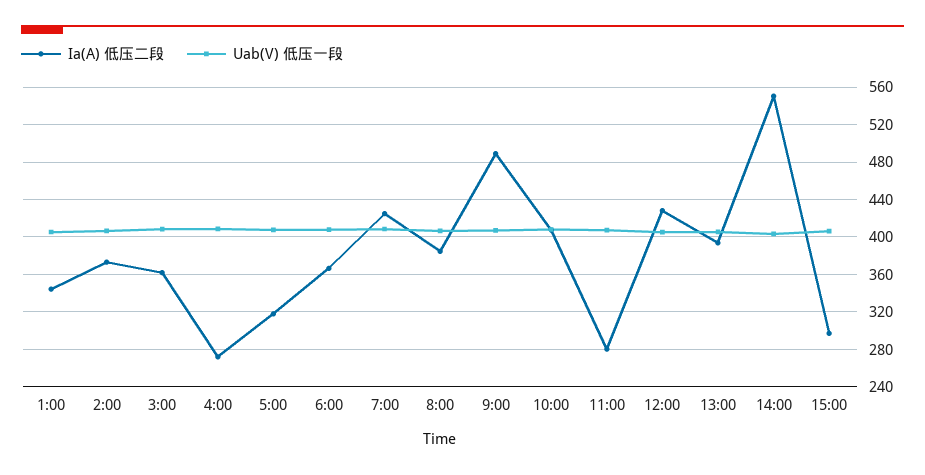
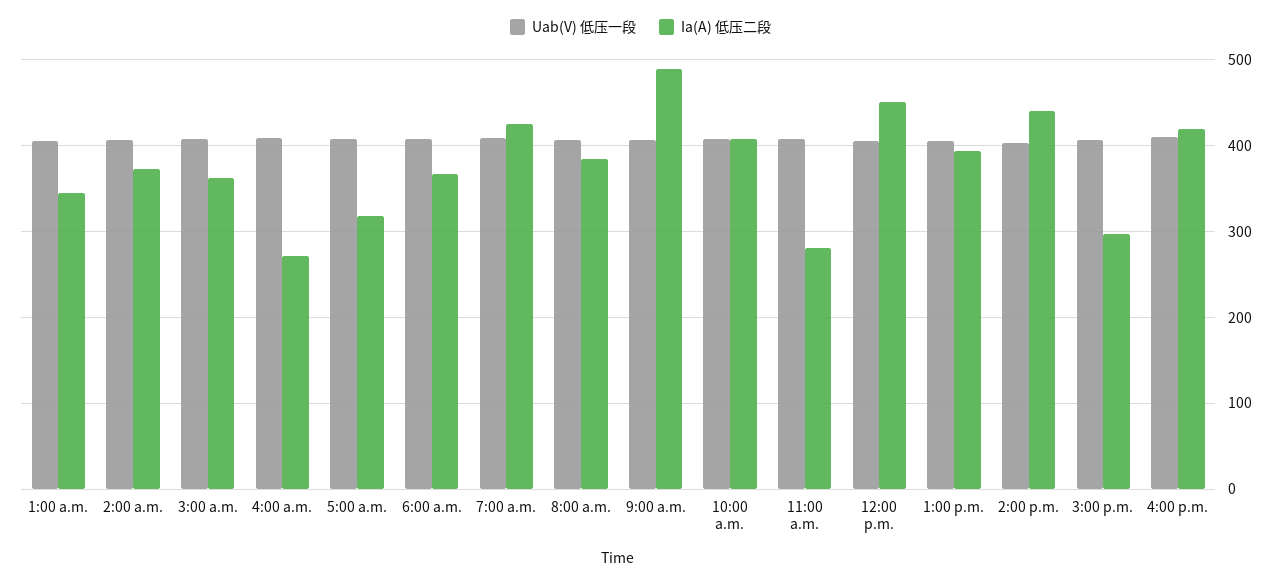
Ia(A) 低压二段, 12:00: 430 -> 450
Ia(A) 低压二段, 14:00: 550 -> 440
Uab(V) 低压一段, 4:00 p.m.: none -> 410
Ia(A) 低压二段, 4:00 p.m.: none -> 420

